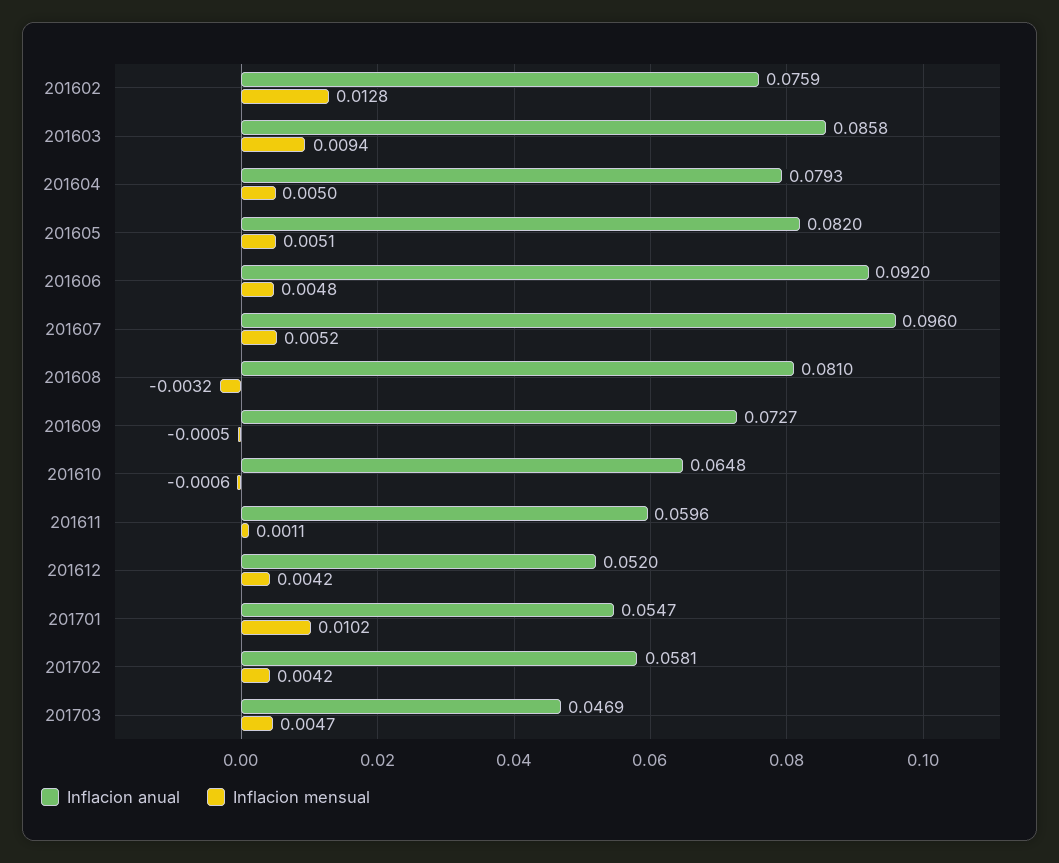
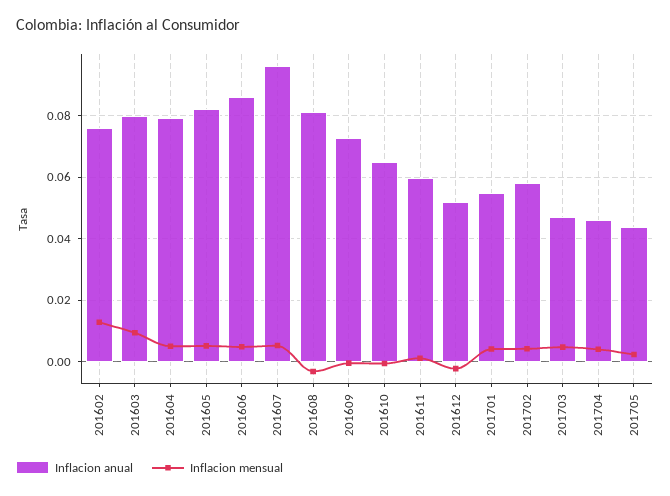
Inflacion anual, 201603: 0.0858 -> 0.08
Inflacion anual, 201606: 0.092 -> 0.086
Inflacion mensual, 201612: 0.0042 -> -0.002
Inflacion mensual, 201701: 0.0102 -> 0.004
Inflacion anual, 201704: none -> 0.046
Inflacion mensual, 201704: none -> 0.004
Inflacion anual, 201705: none -> 0.044
Inflacion mensual, 201705: none -> 0.002

